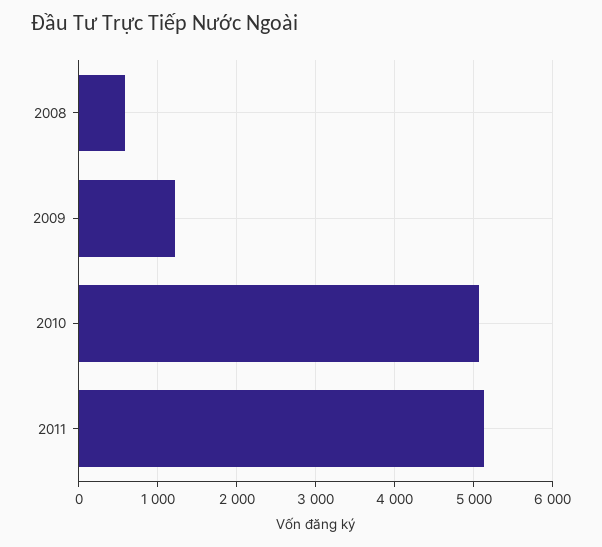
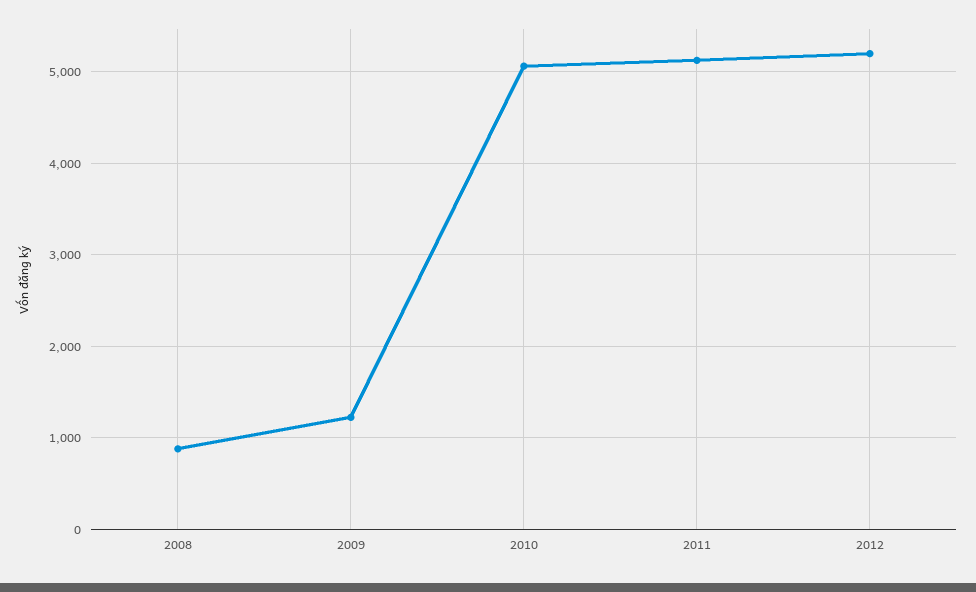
2008: 600 -> 900
2012: none -> 5200

